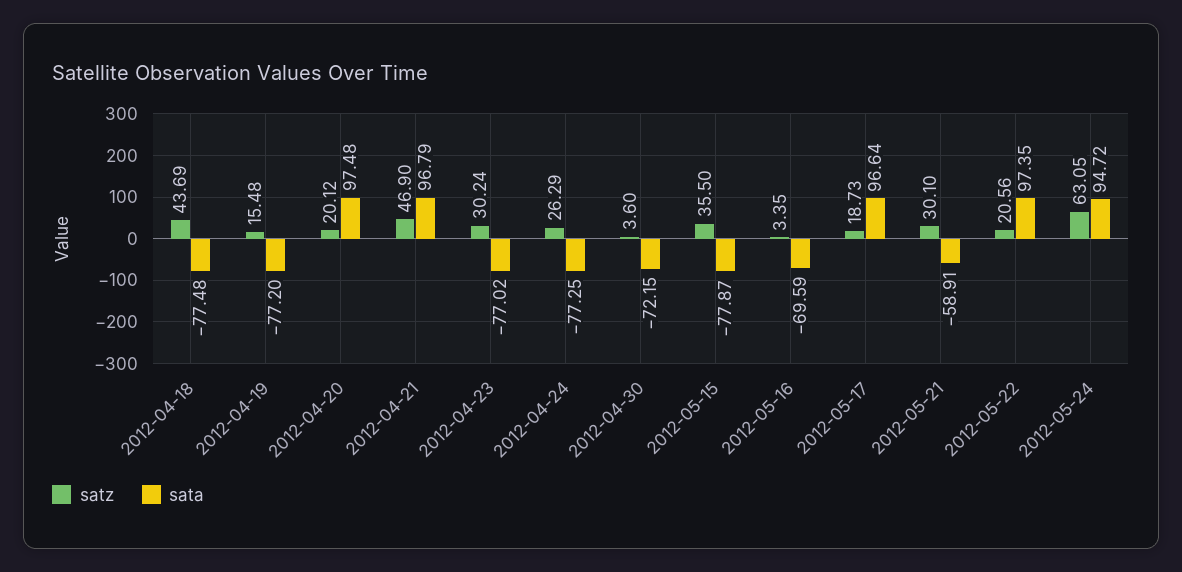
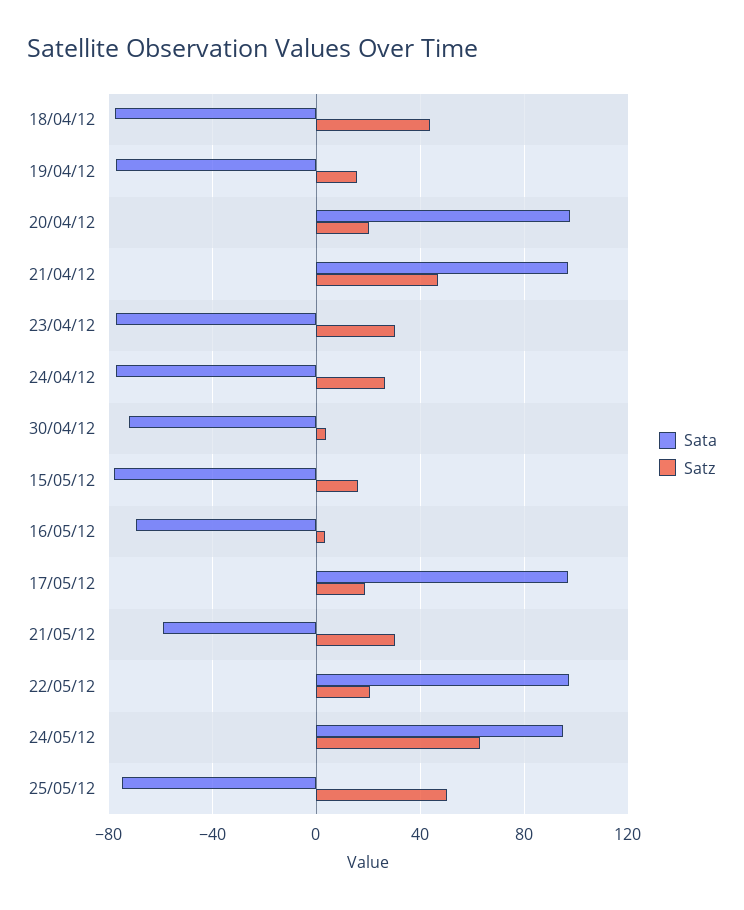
satz, 2012-05-15: 35.5 -> 15
sata, 25/05/12: none -> -75
satz, 25/05/12: none -> 50

